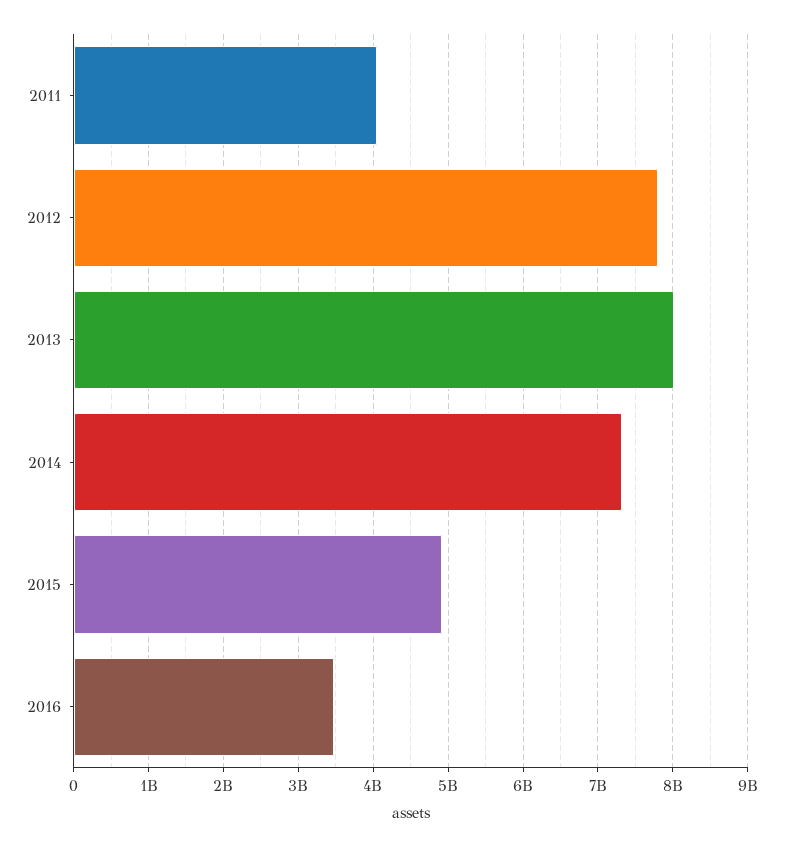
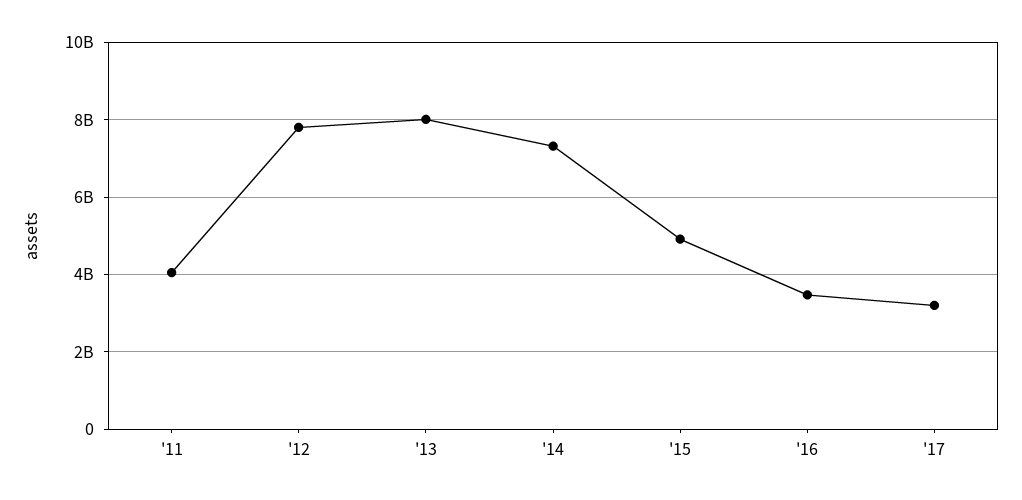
'17: none -> 3200000000

